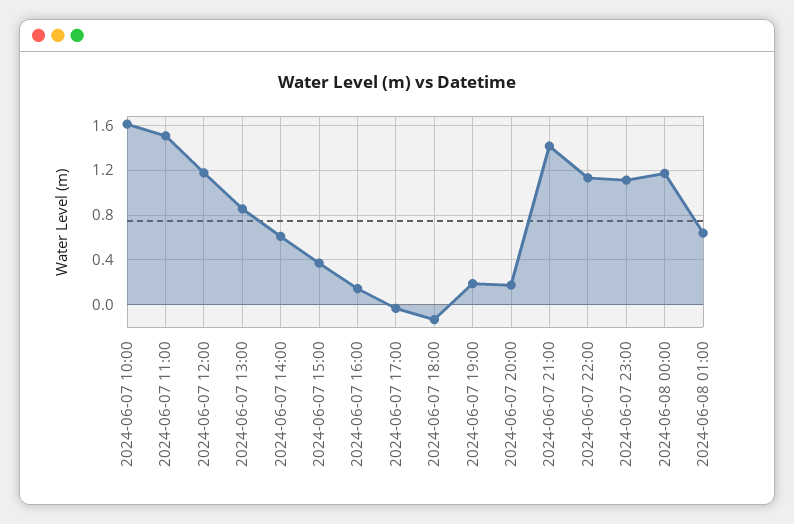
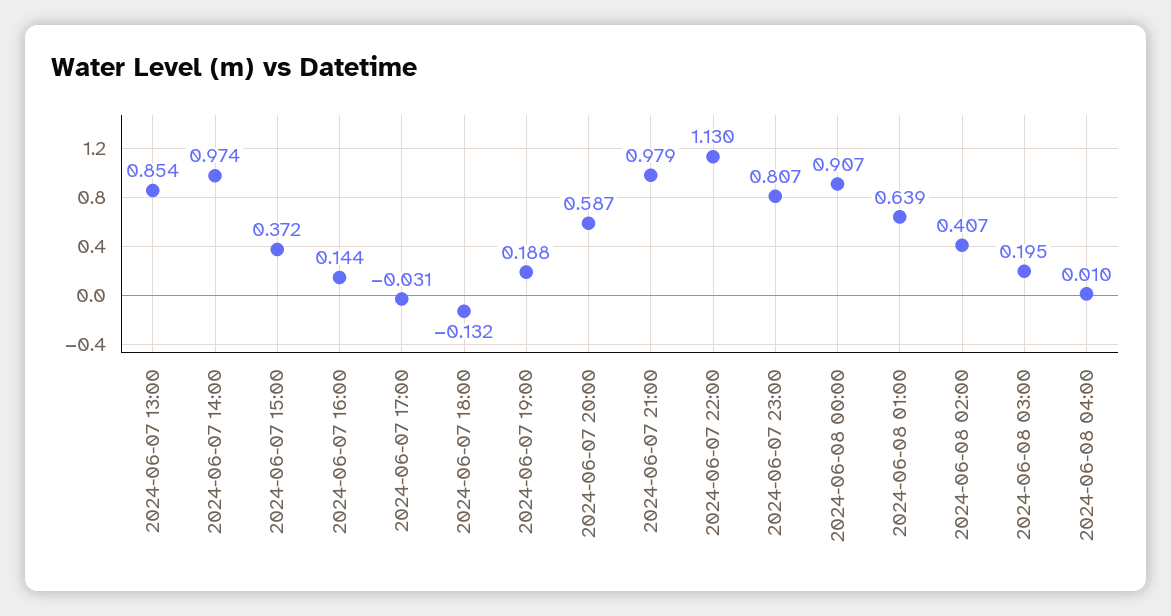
2024-06-07 10:00: 1.6 -> none
2024-06-07 11:00: 1.5 -> none
2024-06-07 12:00: 1.2 -> none
2024-06-07 14:00: 0.6 -> 0.974
2024-06-07 20:00: 0.2 -> 0.587
2024-06-07 21:00: 1.4 -> 0.979
2024-06-07 23:00: 1.1 -> 0.807
2024-06-08 00:00: 1.2 -> 0.907
2024-06-08 02:00: none -> 0.407
2024-06-08 03:00: none -> 0.195
2024-06-08 04:00: none -> 0.01

